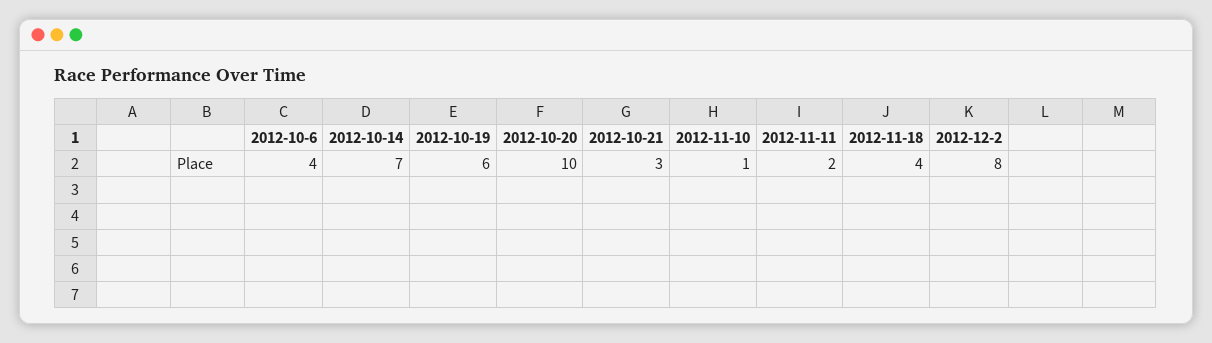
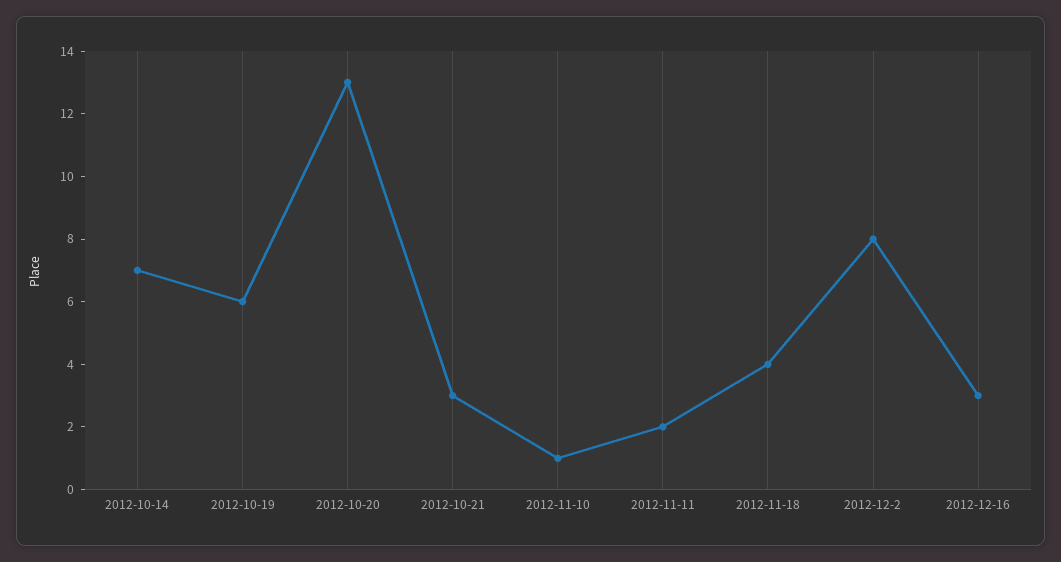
2012-10-6: 4 -> none
2012-10-20: 10 -> 13
2012-12-16: none -> 3

